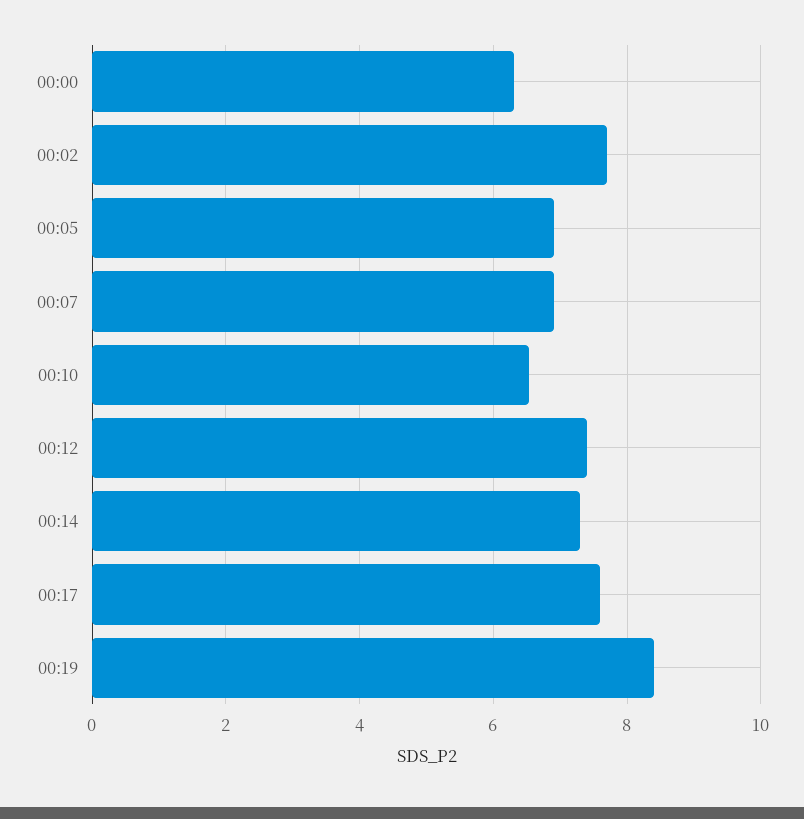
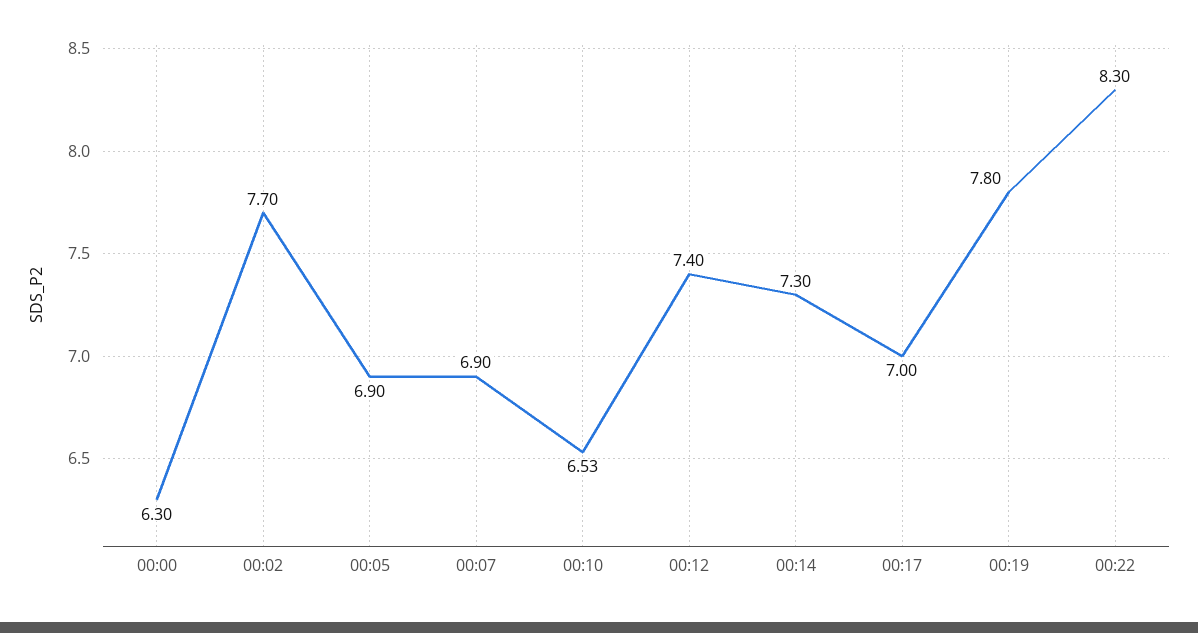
00:17: 7.6 -> 7
00:19: 8.4 -> 7.8
00:22: none -> 8.3

